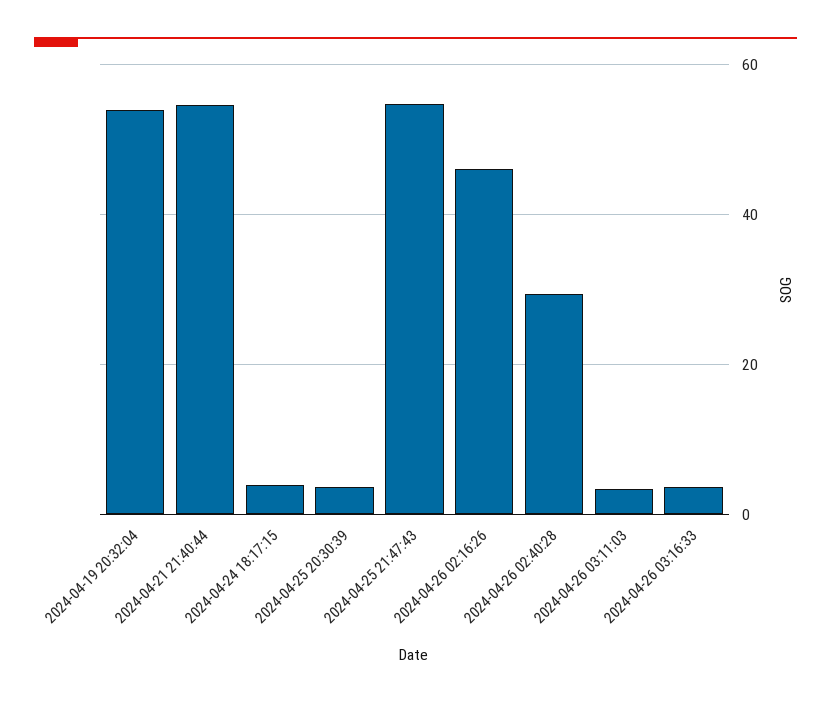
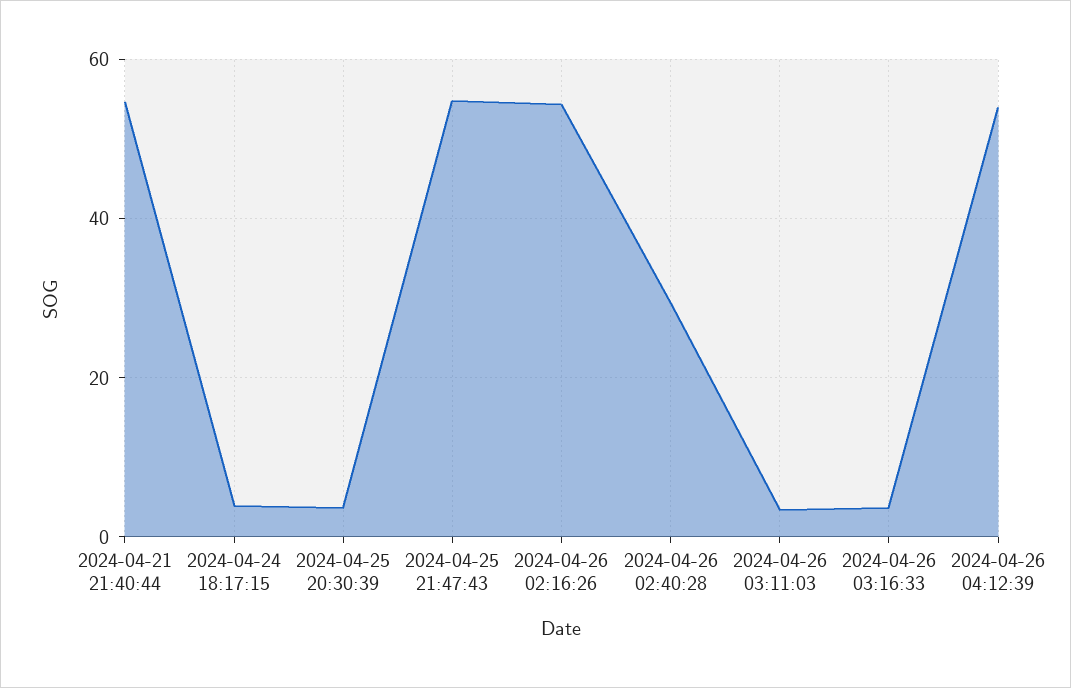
2024-04-19 20:32:04: 54 -> none
2024-04-26 02:16:26: 46 -> 54
2024-04-26 04:12:39: none -> 54

